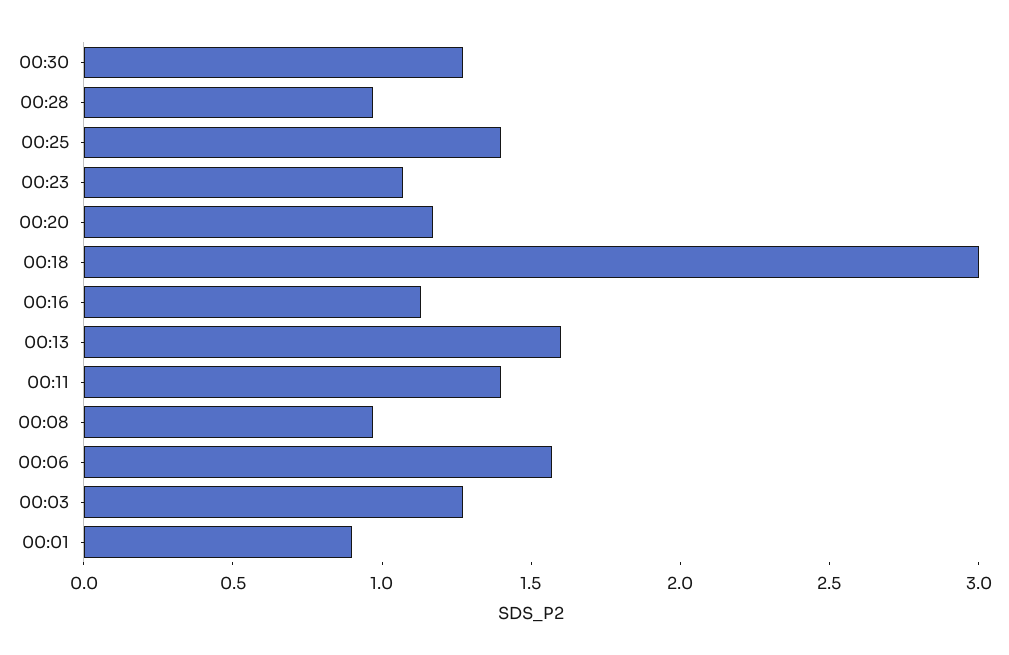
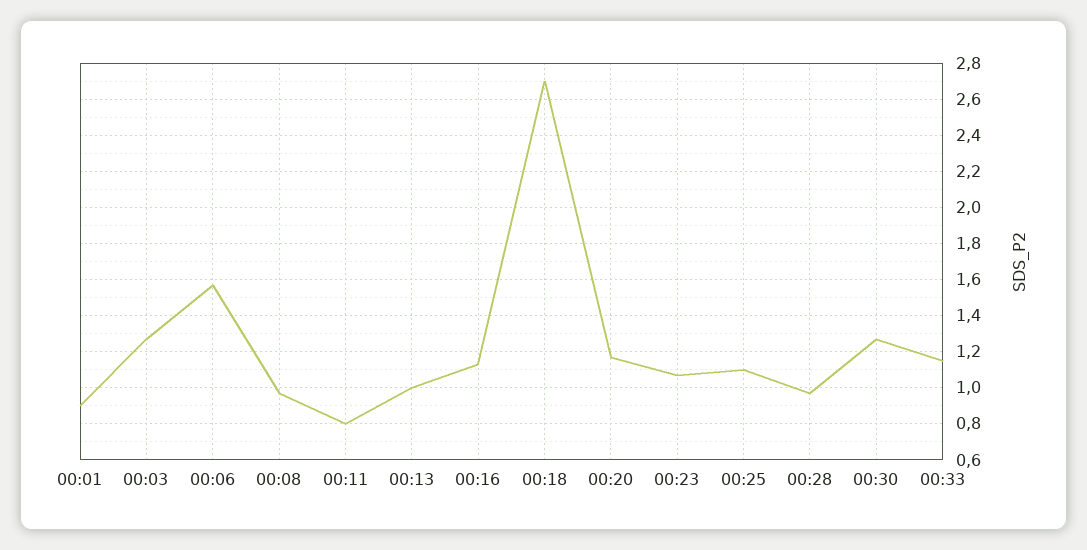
00:25: 1.4 -> 1.1
00:18: 3 -> 2.7
00:13: 1.6 -> 1
00:11: 1.4 -> 0.8
00:33: none -> 1.15

